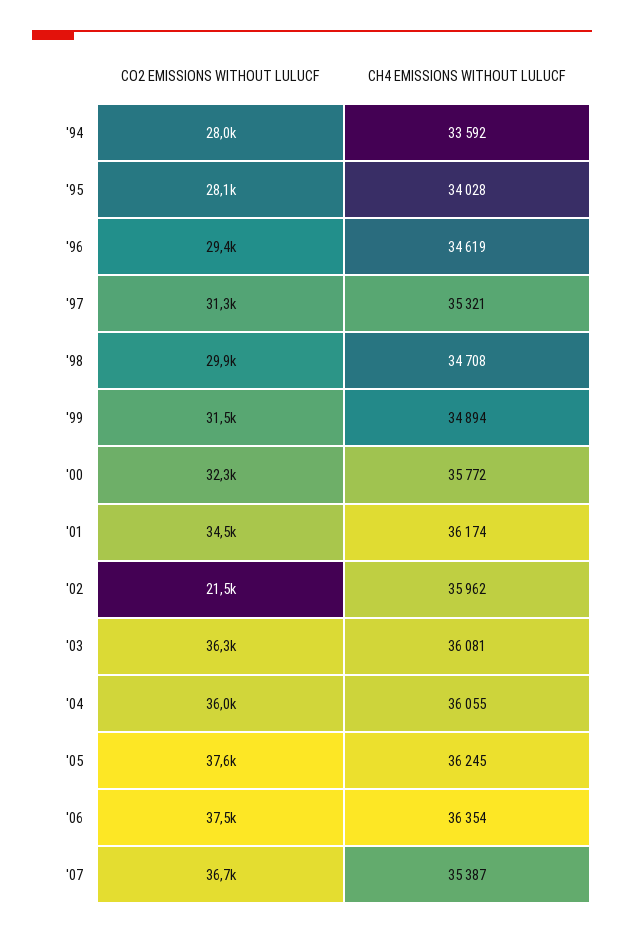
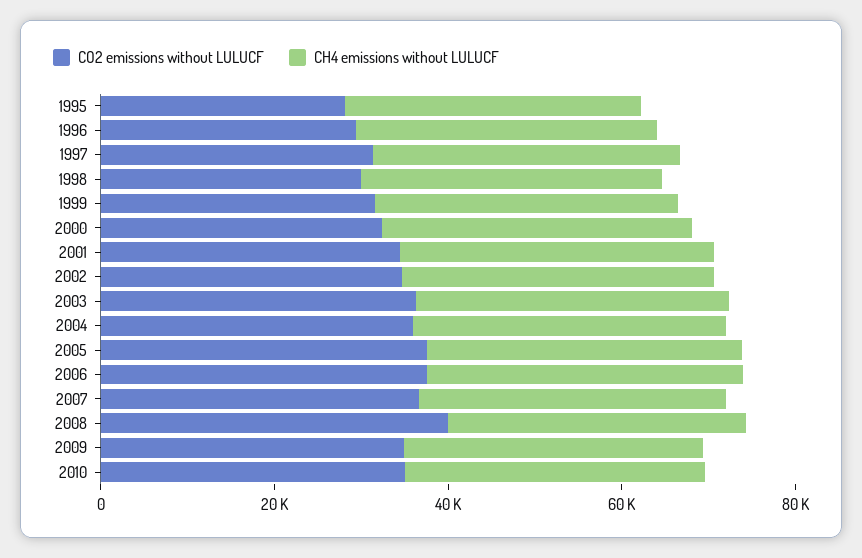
CO2 EMISSIONS WITHOUT LULUCF, '94: 28000 -> none
CH4 EMISSIONS WITHOUT LULUCF, '94: 33592 -> none
CO2 EMISSIONS WITHOUT LULUCF, '02: 21500 -> 35000
CO2 EMISSIONS WITHOUT LULUCF, 2008: none -> 40000
CH4 EMISSIONS WITHOUT LULUCF, 2008: none -> 35000
CO2 EMISSIONS WITHOUT LULUCF, 2009: none -> 35000
CH4 EMISSIONS WITHOUT LULUCF, 2009: none -> 35000
CO2 EMISSIONS WITHOUT LULUCF, 2010: none -> 35000
CH4 EMISSIONS WITHOUT LULUCF, 2010: none -> 35000

